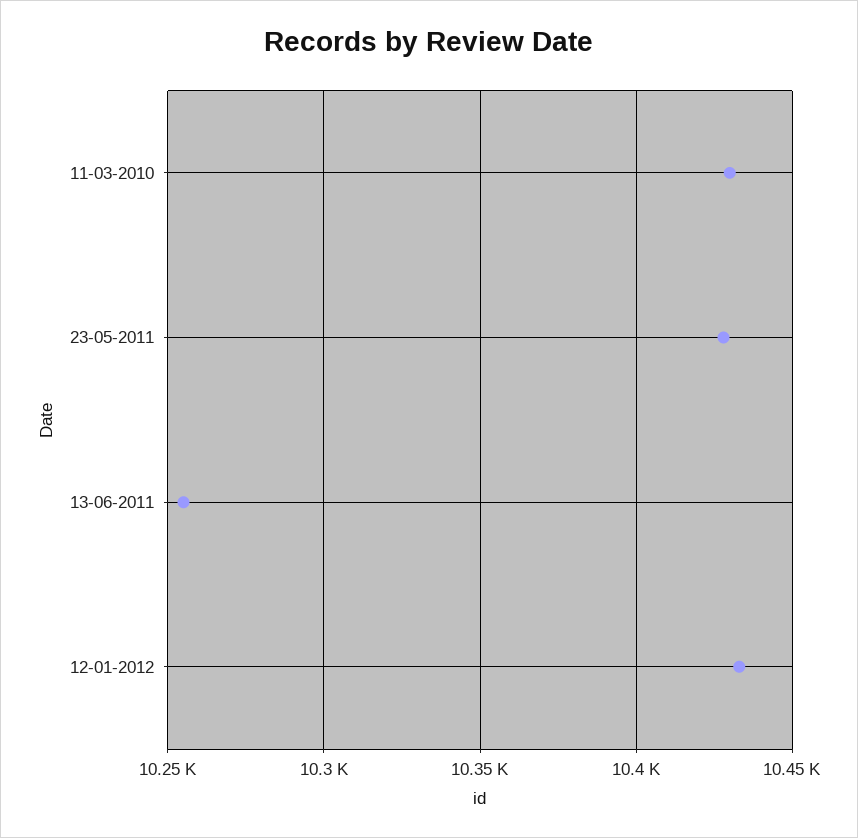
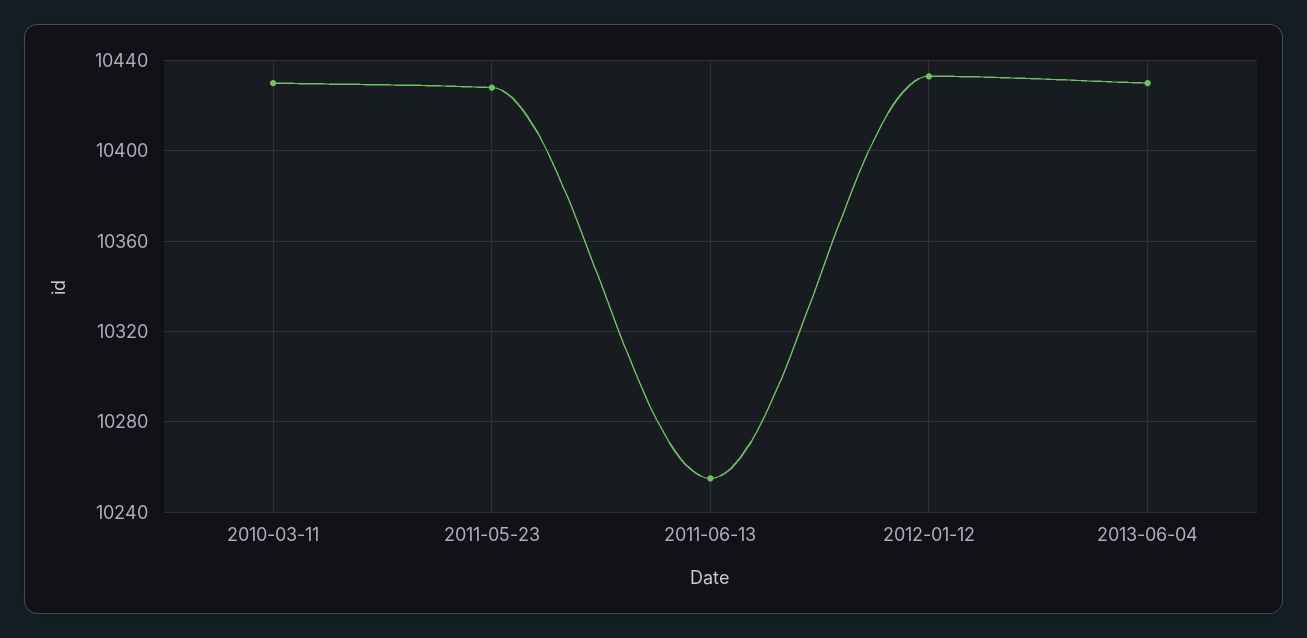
2013-06-04: none -> 10430

